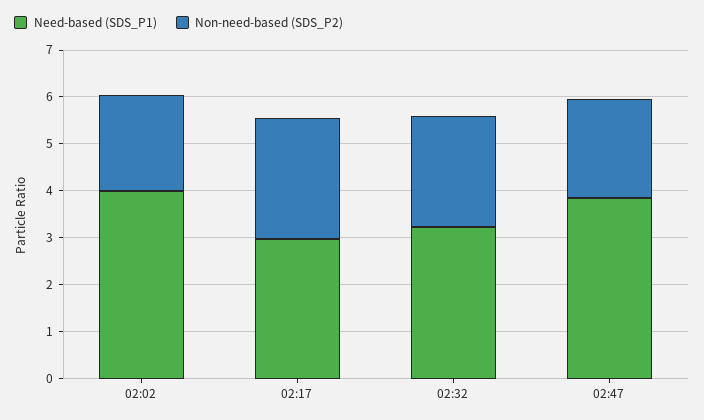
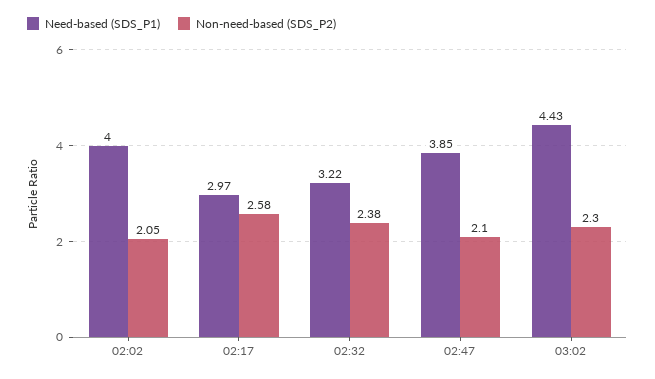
Need-based (SDS_P1), 03:02: none -> 4.43
Non-need-based (SDS_P2), 03:02: none -> 2.3

